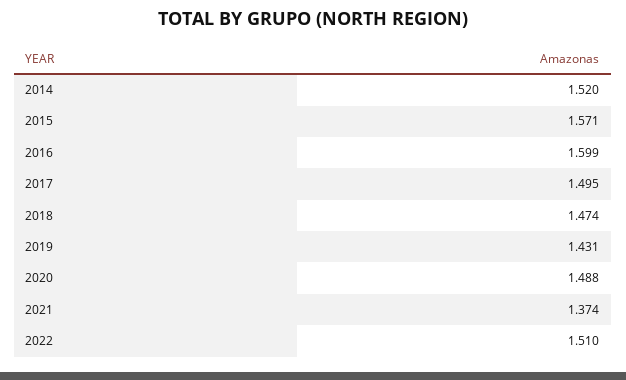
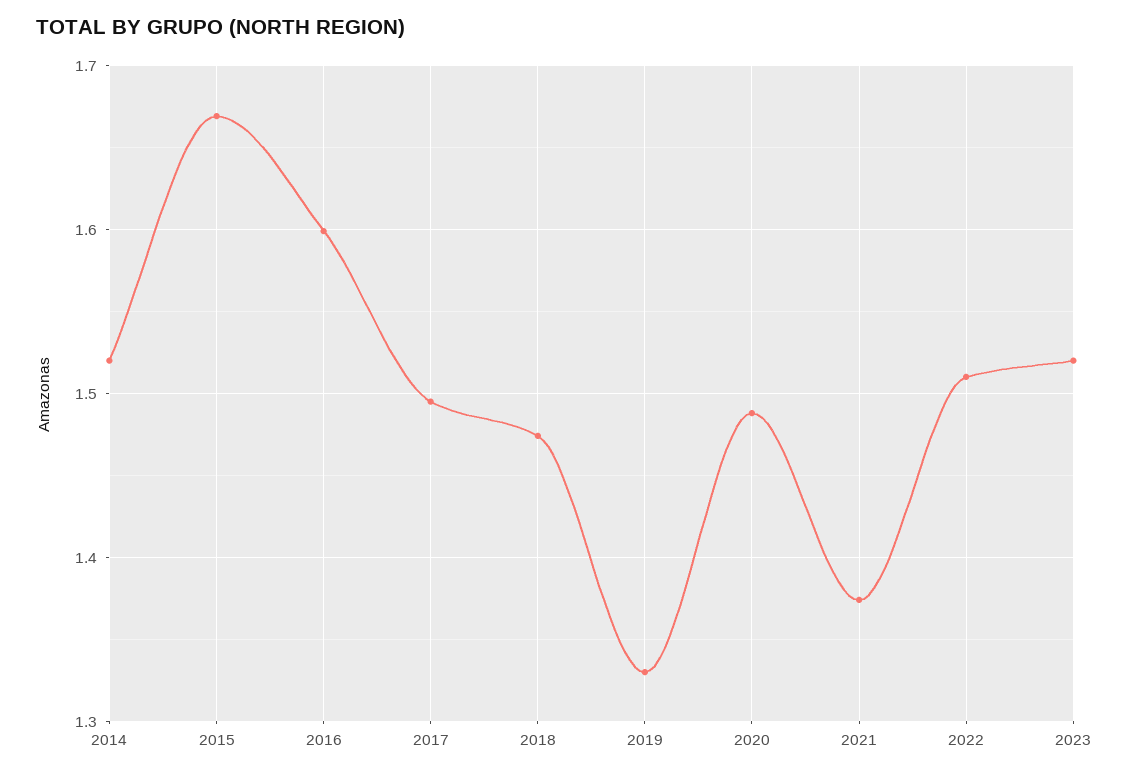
2015: 1.571 -> 1.67
2019: 1.431 -> 1.33
2023: none -> 1.52

